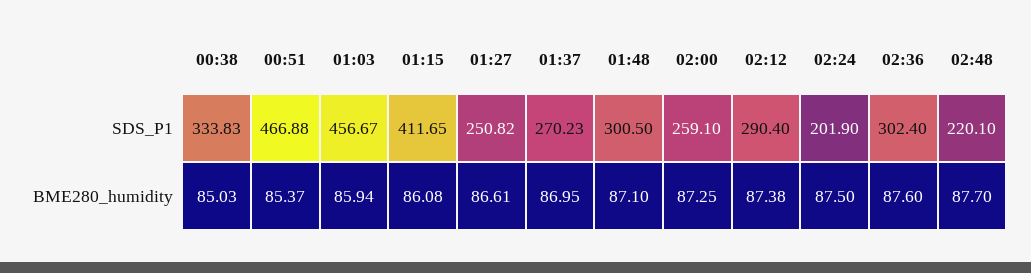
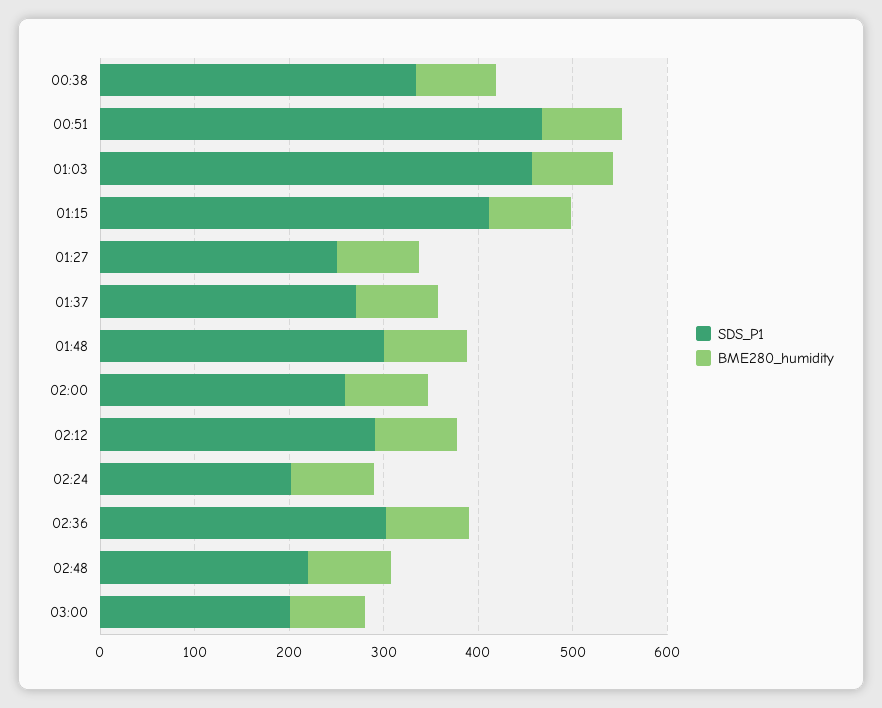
SDS_P1, 03:00: none -> 200
BME280_humidity, 03:00: none -> 80

